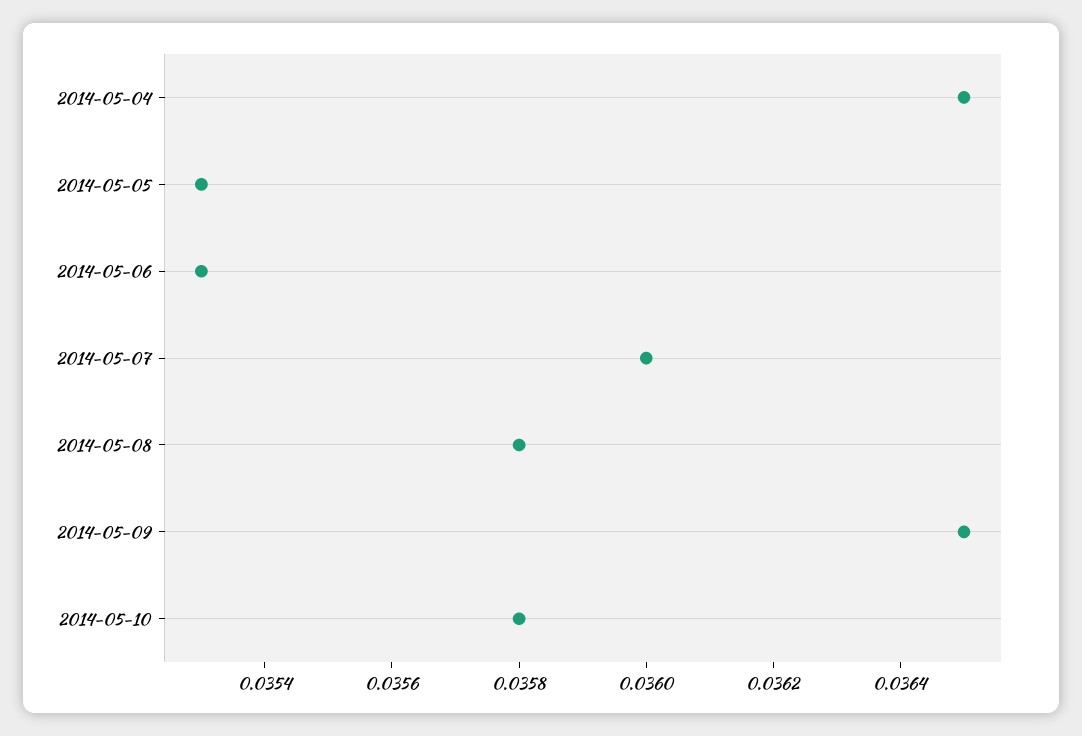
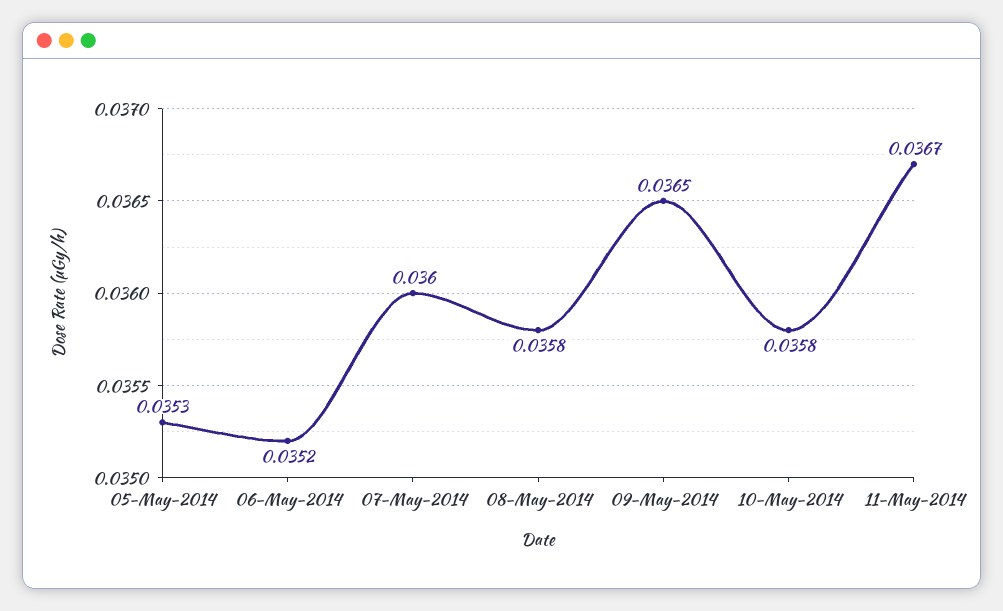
2014-05-04: 0.0365 -> none
2014-05-06: 0.0353 -> 0.0352
11-May-2014: none -> 0.0367

